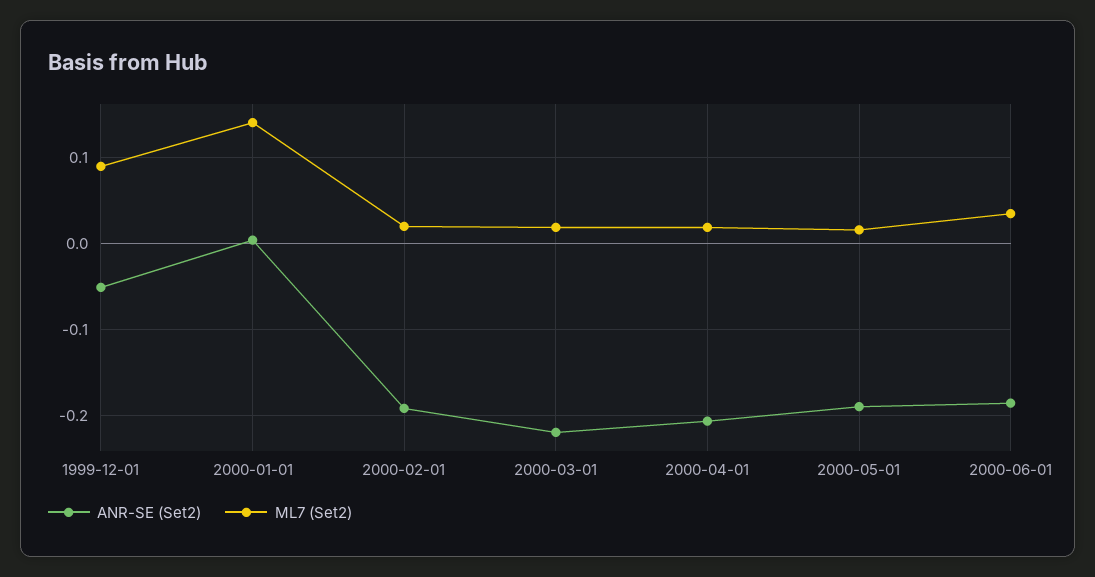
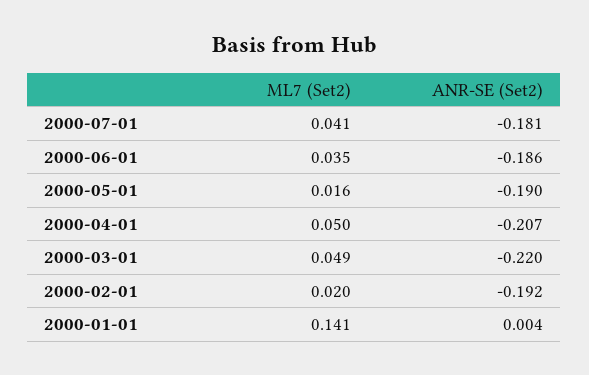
ANR-SE (Set2), 1999-12-01: -0.05 -> none
ML7 (Set2), 1999-12-01: 0.09 -> none
ML7 (Set2), 2000-03-01: 0.02 -> 0.049
ML7 (Set2), 2000-04-01: 0.02 -> 0.05
ML7 (Set2), 2000-07-01: none -> 0.041
ANR-SE (Set2), 2000-07-01: none -> -0.181

